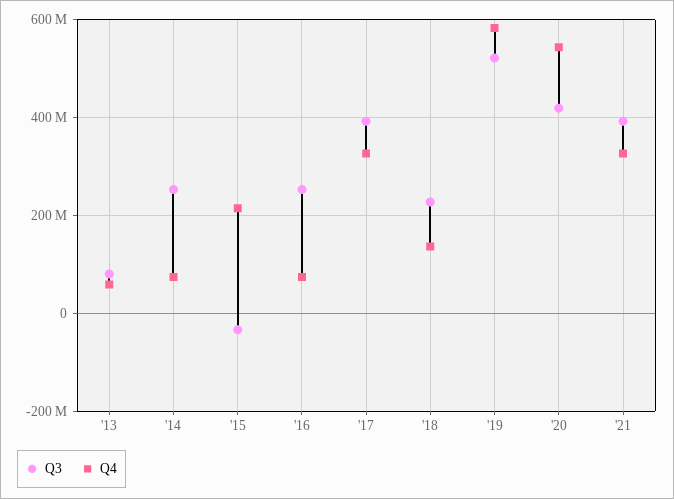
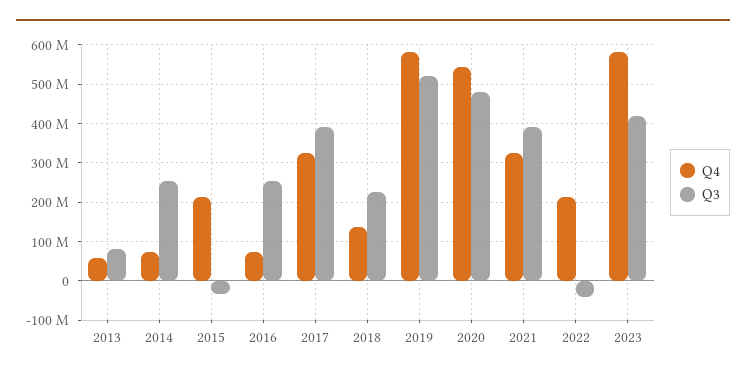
Q3, '20: 420000000 -> 480000000
Q4, 2022: none -> 220000000
Q3, 2022: none -> -40000000
Q4, 2023: none -> 580000000
Q3, 2023: none -> 420000000

